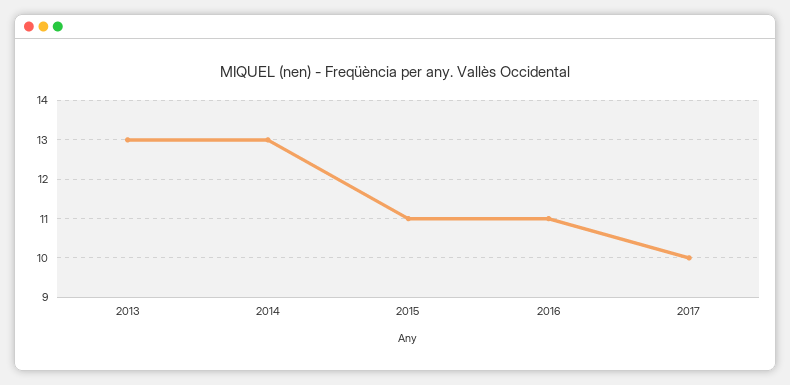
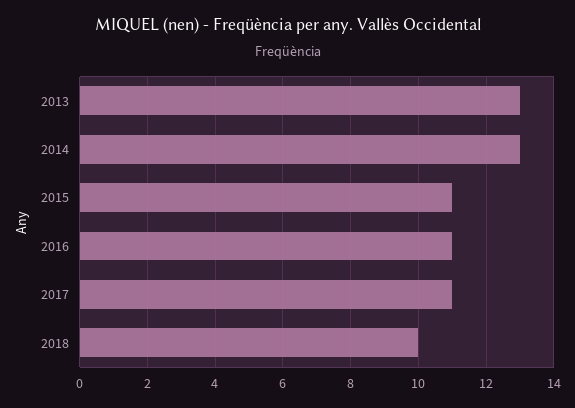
2017: 10 -> 11
2018: none -> 10

